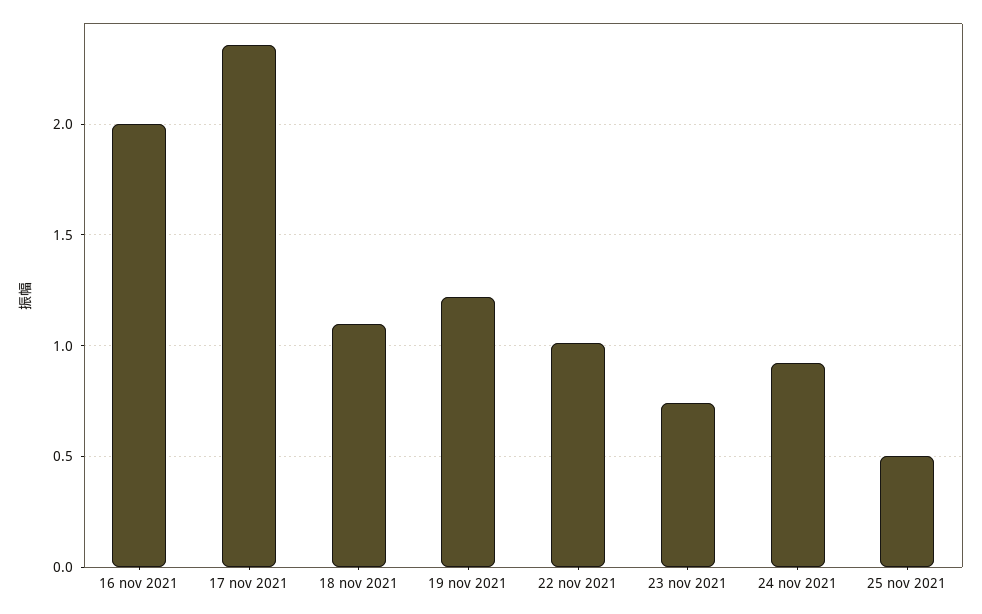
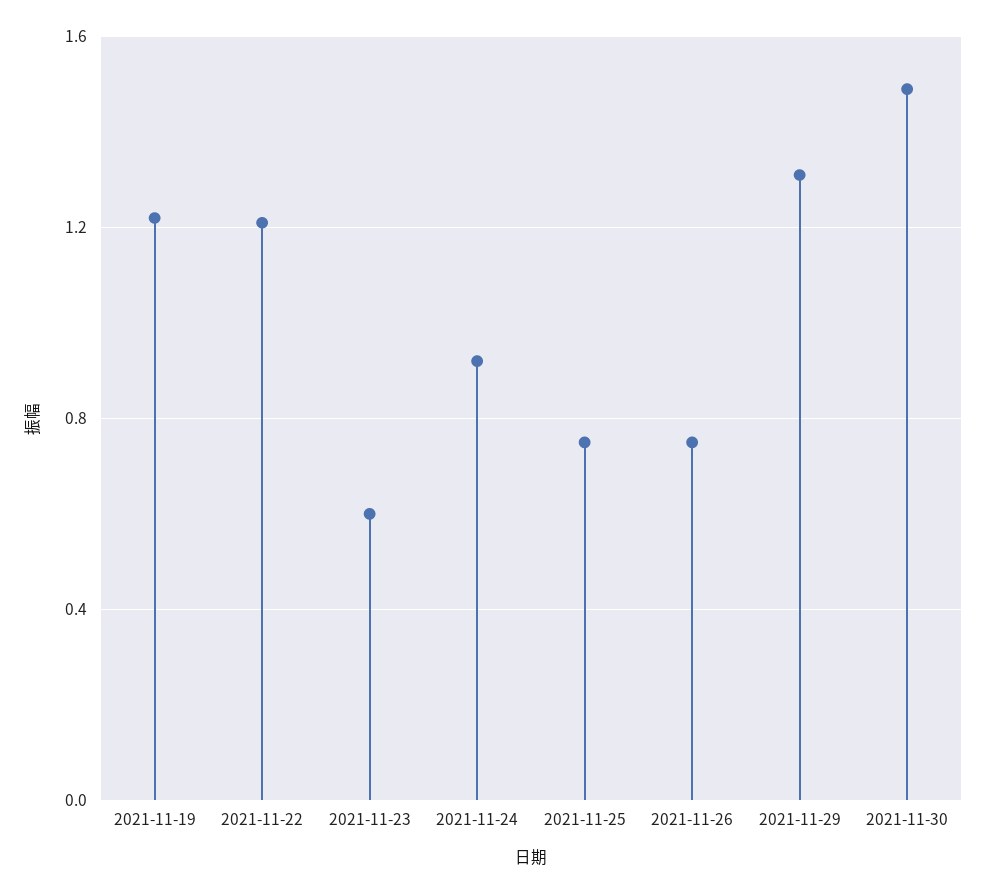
16 nov 2021: 2 -> none
17 nov 2021: 2.35 -> none
18 nov 2021: 1.1 -> none
22 nov 2021: 1 -> 1.2
23 nov 2021: 0.75 -> 0.6
25 nov 2021: 0.5 -> 0.75
2021-11-26: none -> 0.75
2021-11-29: none -> 1.3
2021-11-30: none -> 1.5

